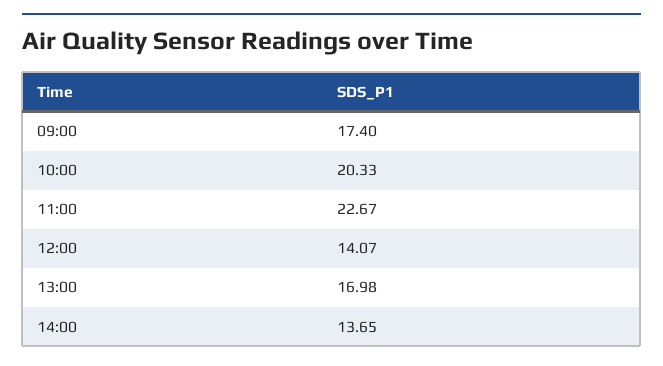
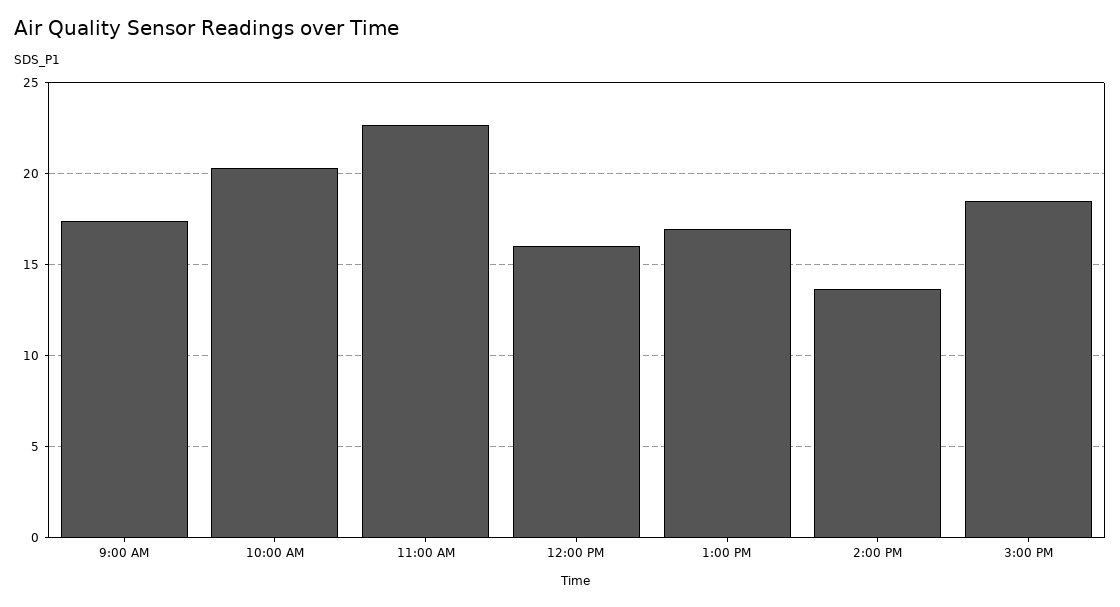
12:00: 14.07 -> 16
3:00 PM: none -> 18.5

